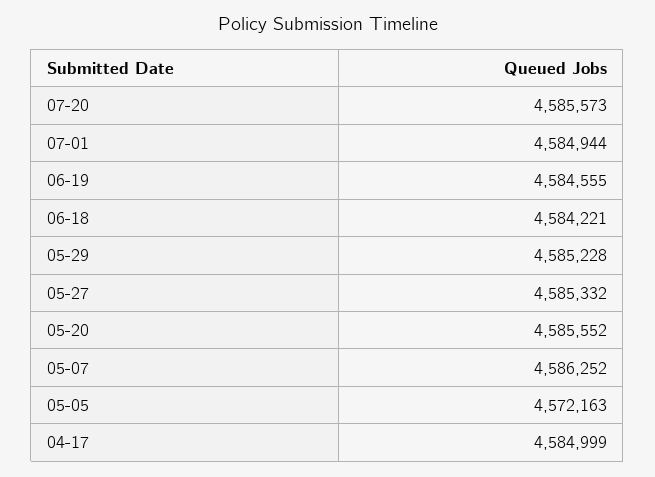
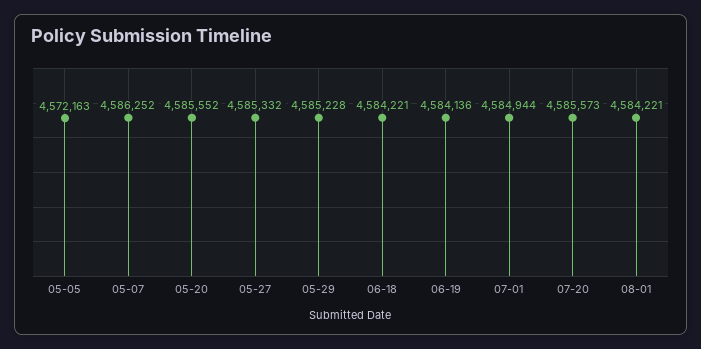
06-19: 4584555 -> 4584136
04-17: 4584999 -> none
08-01: none -> 4584221

